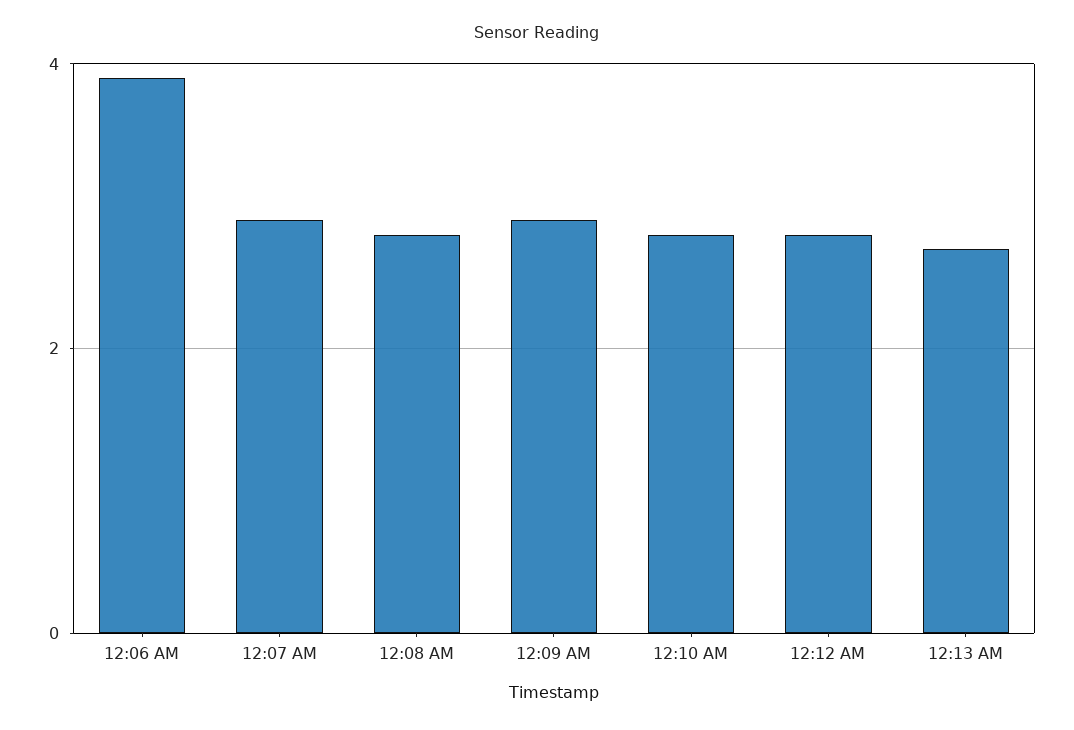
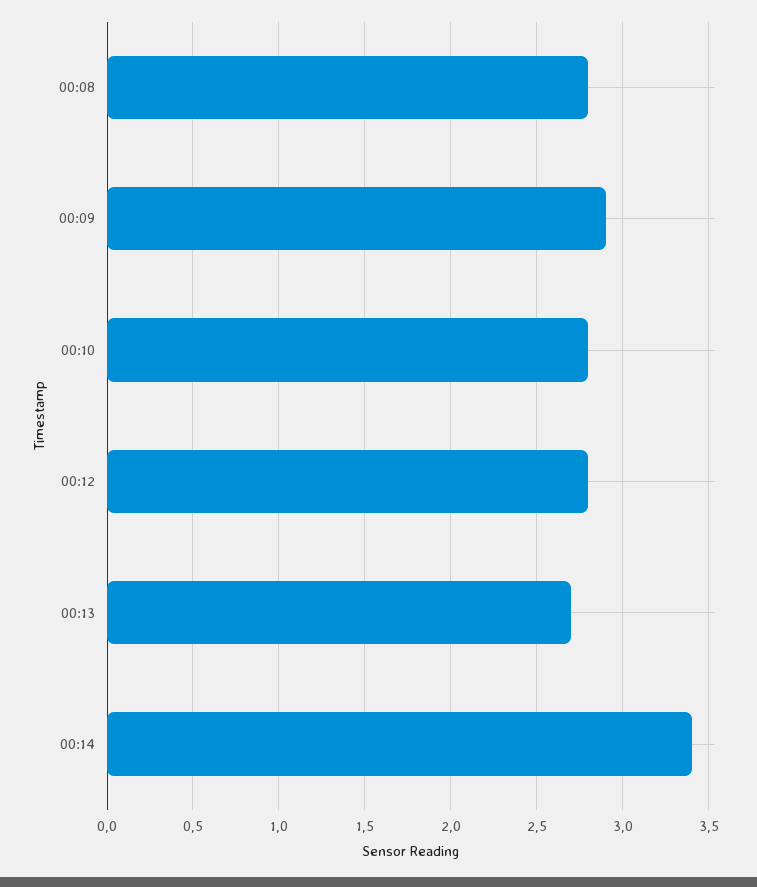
12:06 AM: 4 -> none
12:07 AM: 3 -> none
00:14: none -> 3.4

